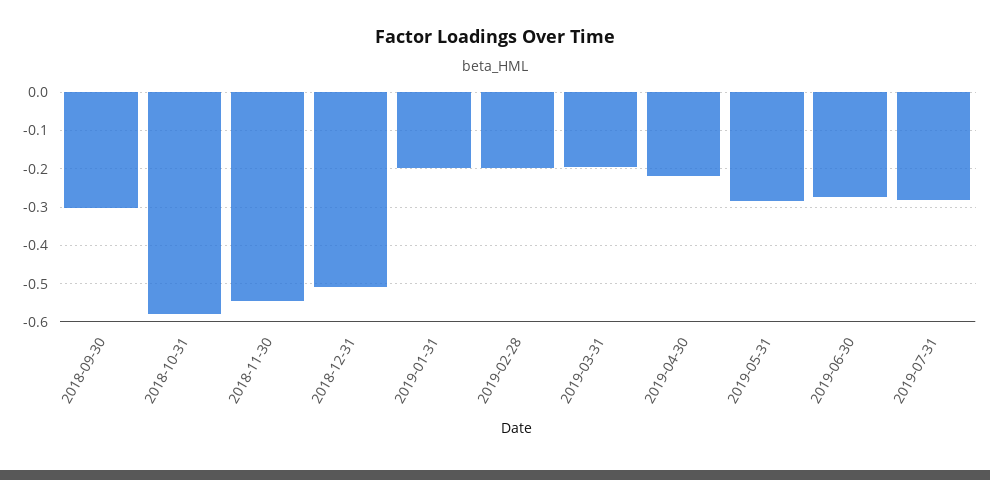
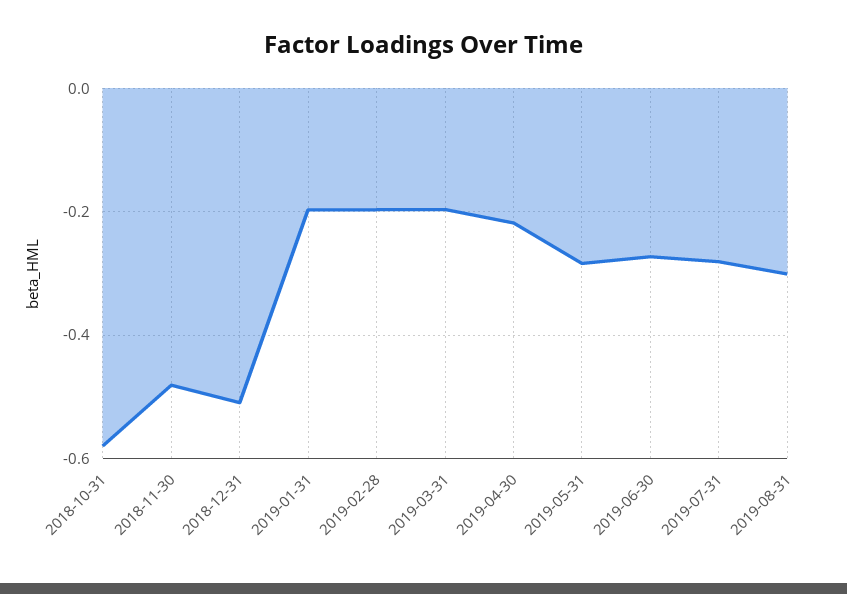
2018-09-30: -0.3 -> none
2018-11-30: -0.54 -> -0.48
2019-08-31: none -> -0.3

